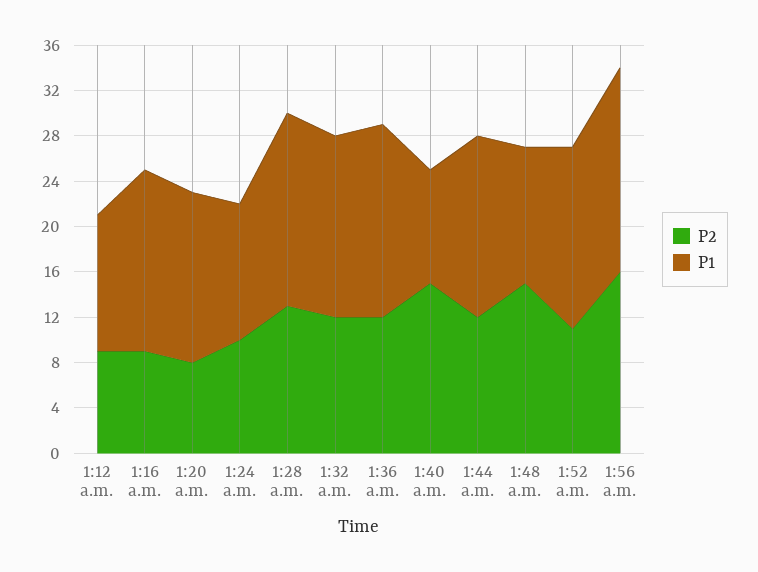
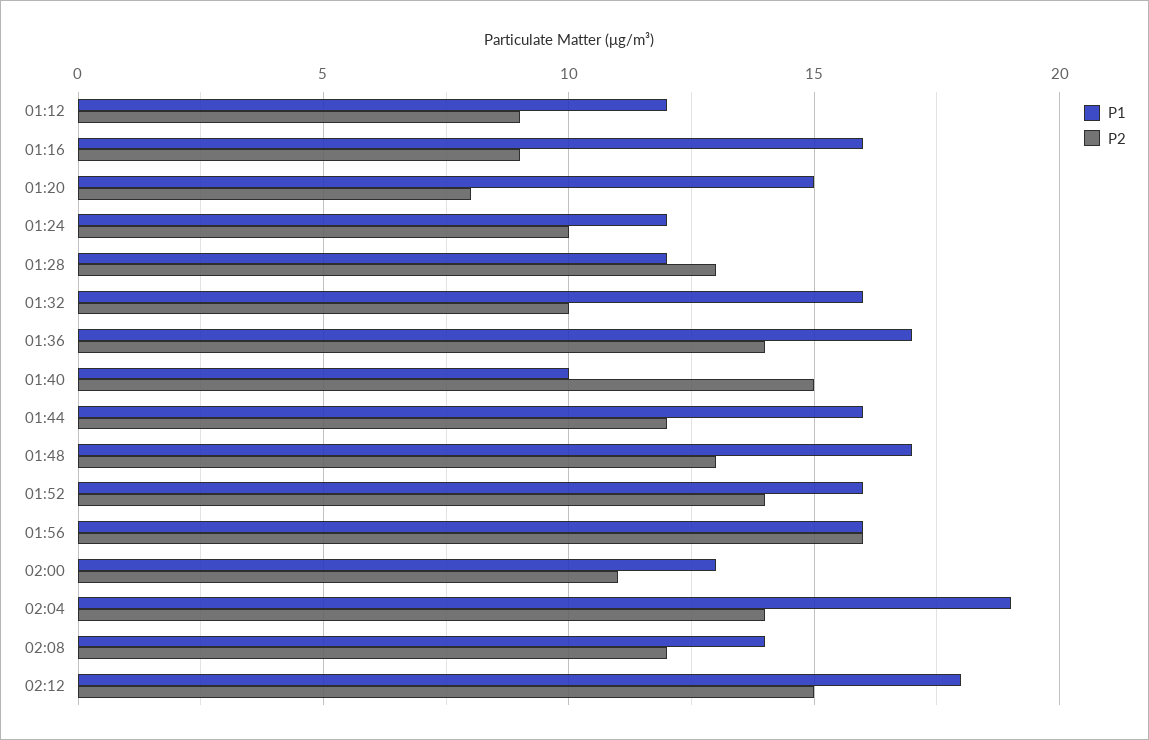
P1, 1:28 a.m.: 17 -> 12
P2, 1:32 a.m.: 12 -> 10
P2, 1:36 a.m.: 12 -> 14
P2, 1:48 a.m.: 15 -> 13
P1, 1:48 a.m.: 12 -> 17
P2, 1:52 a.m.: 11 -> 14
P1, 1:56 a.m.: 18 -> 16
P1, 02:00: none -> 13
P2, 02:00: none -> 11
P1, 02:04: none -> 19
P2, 02:04: none -> 14
P1, 02:08: none -> 14
P2, 02:08: none -> 12
P1, 02:12: none -> 18
P2, 02:12: none -> 15

